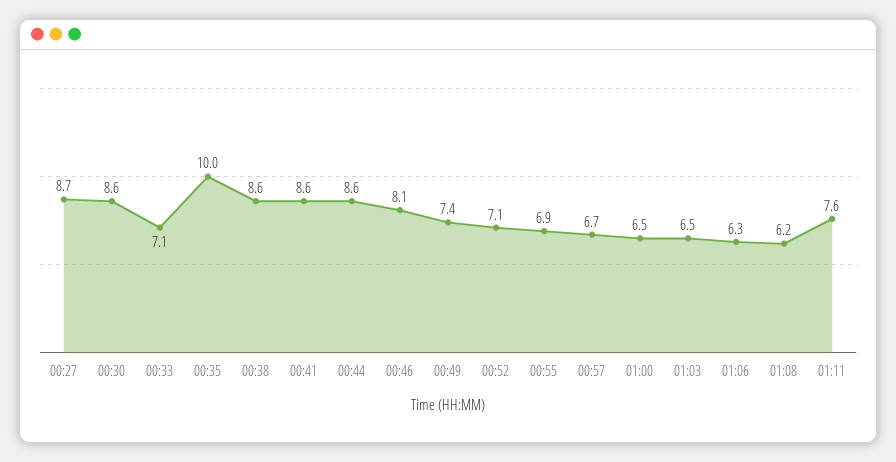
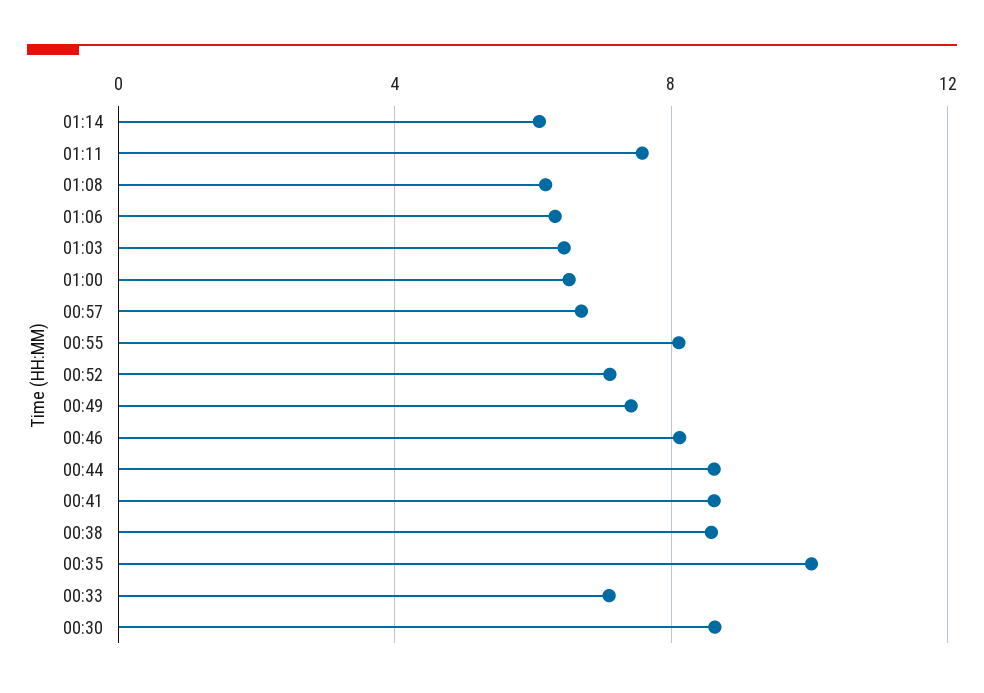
00:27: 8.7 -> none
00:55: 6.9 -> 8
01:14: none -> 6

